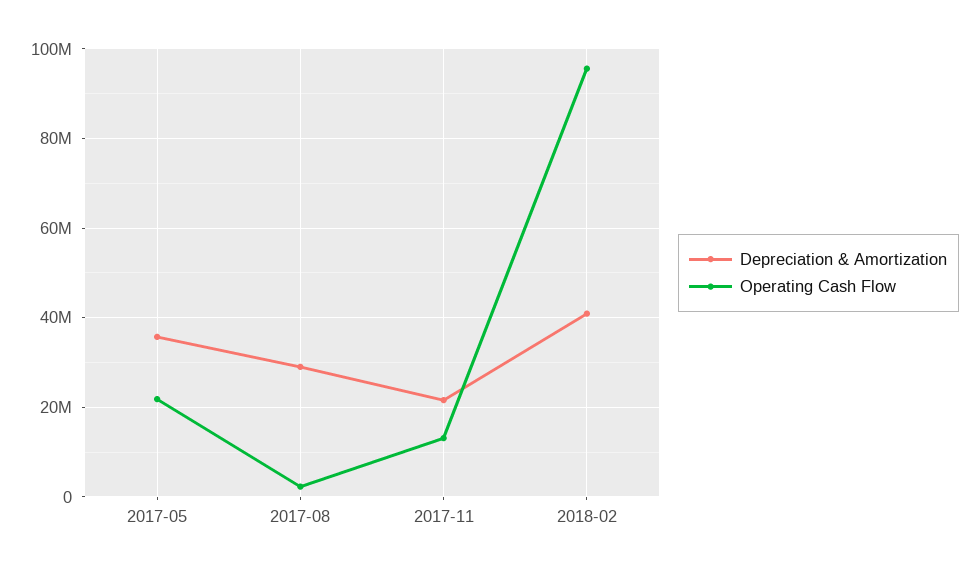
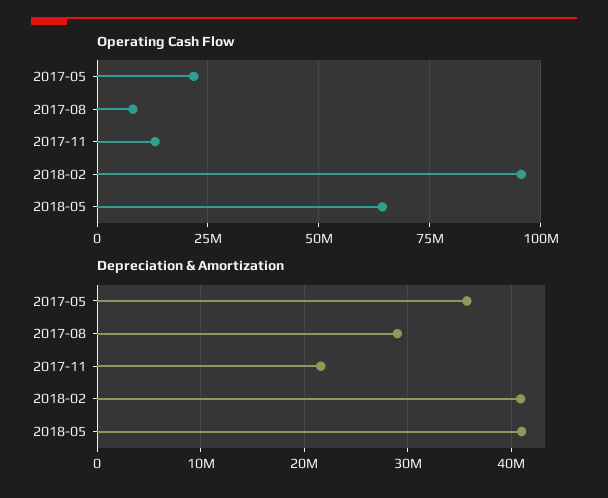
Operating Cash Flow, 2017-08: 2000000 -> 7500000
Operating Cash Flow, 2018-05: none -> 65000000
Depreciation & Amortization, 2018-05: none -> 41000000

